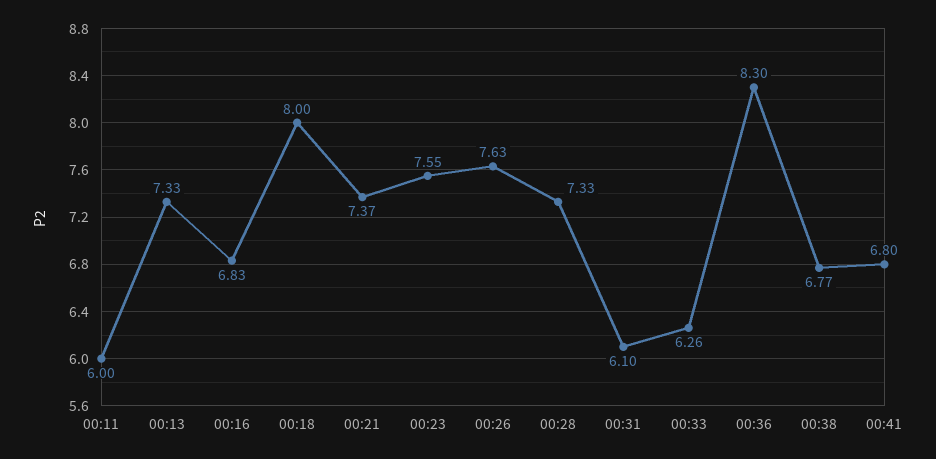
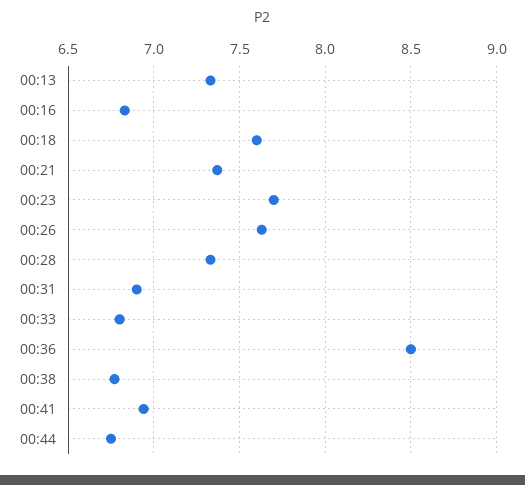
00:11: 6 -> none
00:18: 8 -> 7.6
00:23: 7.55 -> 7.7
00:31: 6.1 -> 6.9
00:33: 6.26 -> 6.8
00:36: 8.3 -> 8.5
00:41: 6.8 -> 6.95
00:44: none -> 6.75

